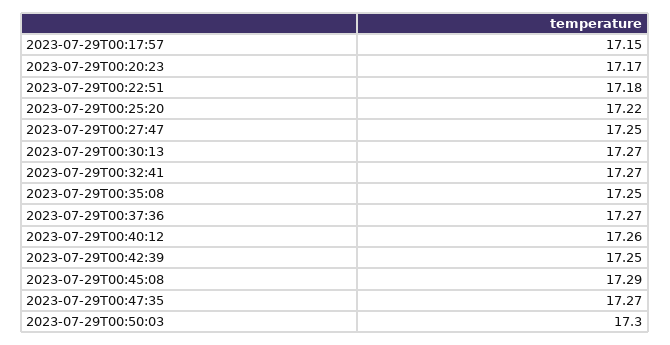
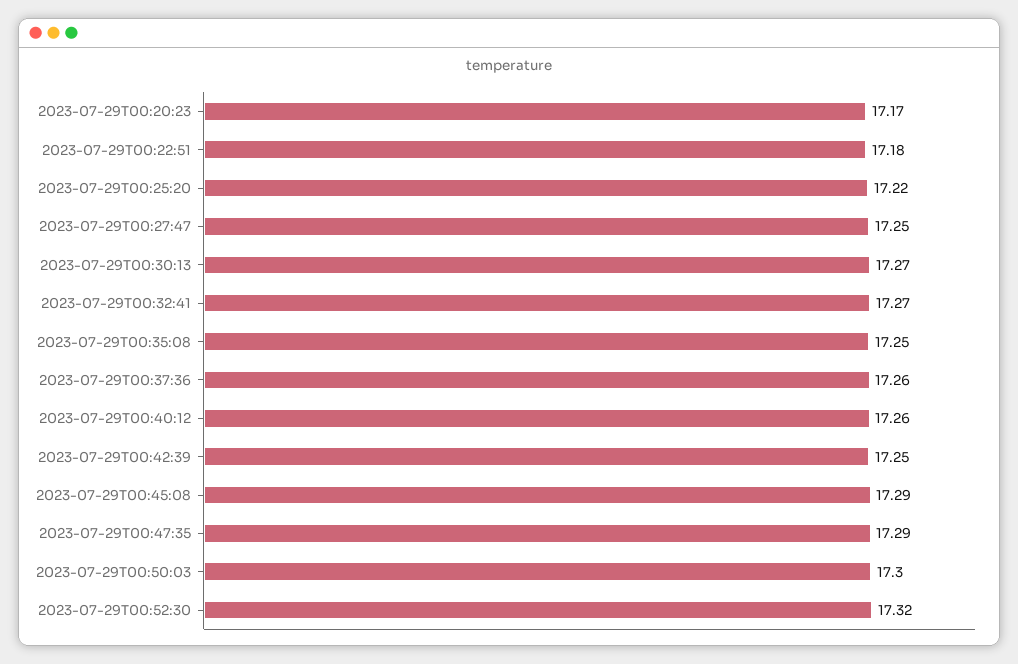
2023-07-29T00:17:57: 17.15 -> none
2023-07-29T00:37:36: 17.27 -> 17.26
2023-07-29T00:47:35: 17.27 -> 17.29
2023-07-29T00:52:30: none -> 17.32

